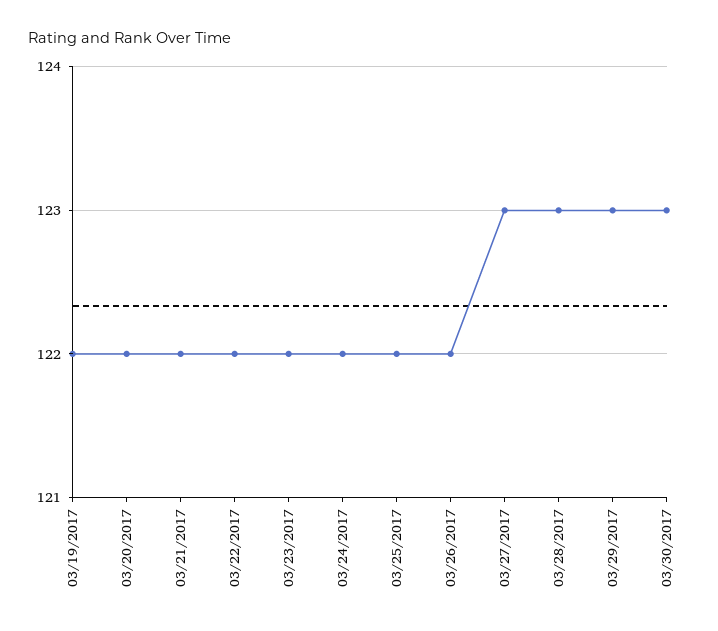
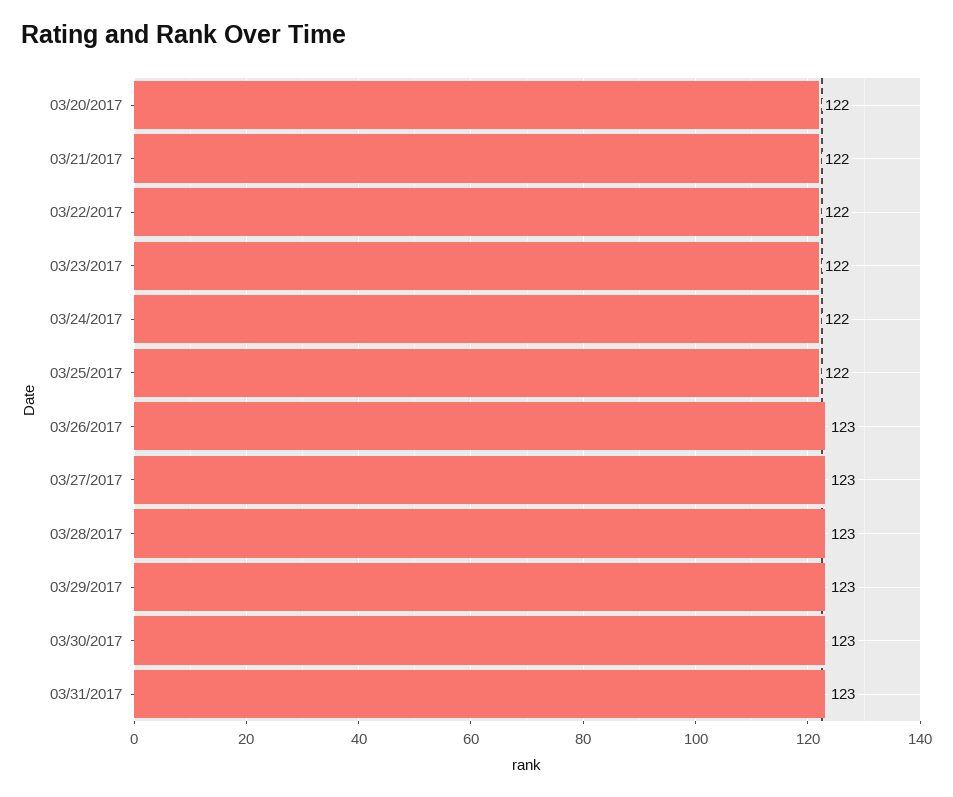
03/19/2017: 122 -> none
03/26/2017: 122 -> 123
03/31/2017: none -> 123

